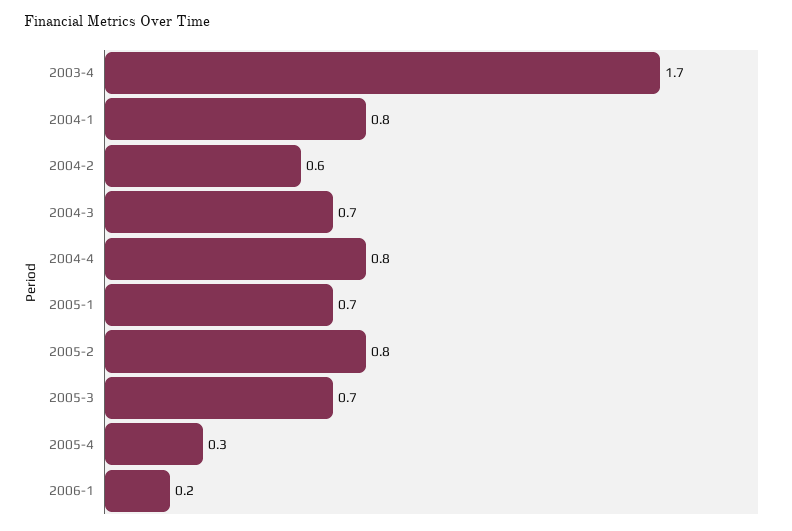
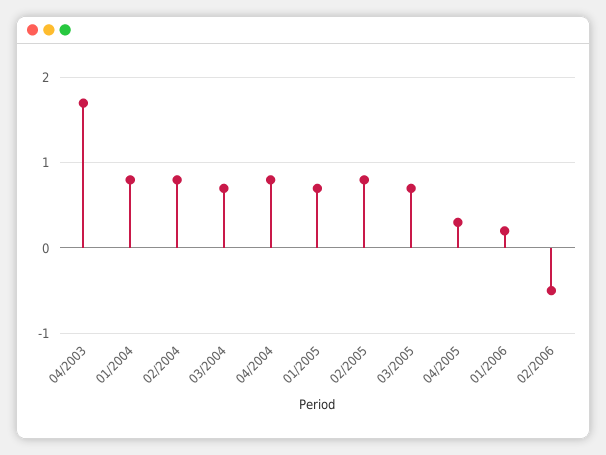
2004-2: 0.6 -> 0.8
02/2006: none -> -0.5

